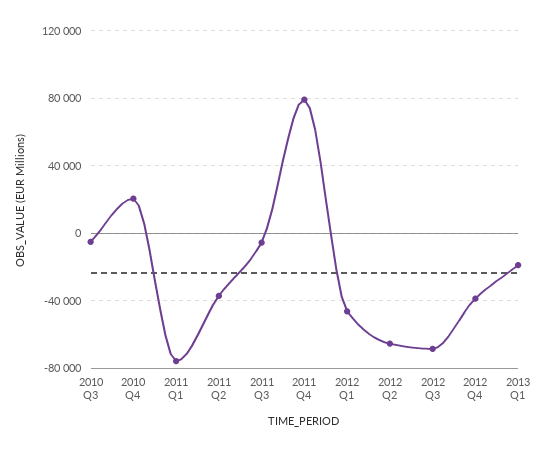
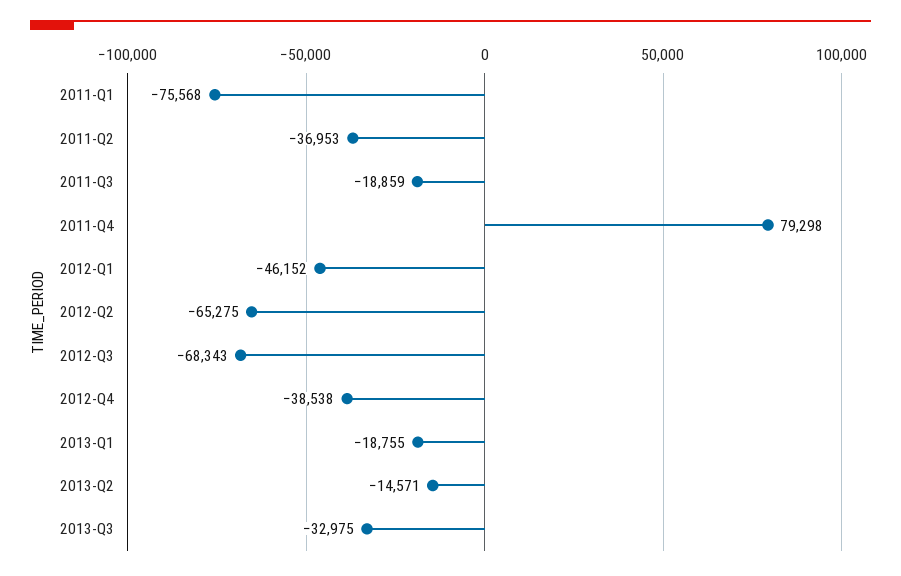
2010 Q3: -5000 -> none
2010 Q4: 20000 -> none
2011 Q3: -5000 -> -18859
2013-Q2: none -> -14571
2013-Q3: none -> -32975

